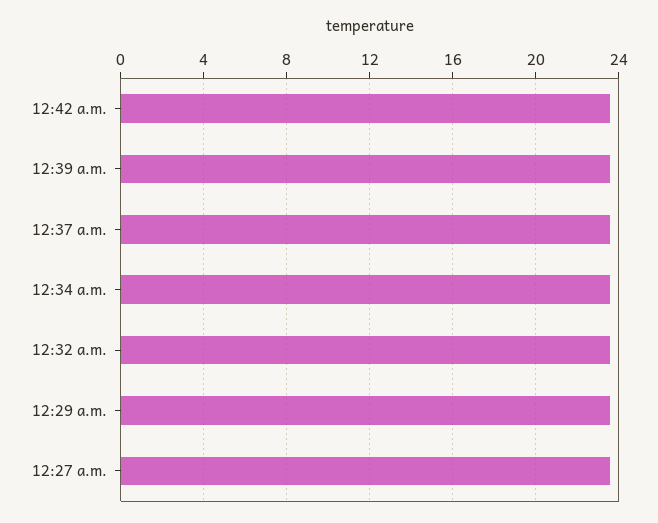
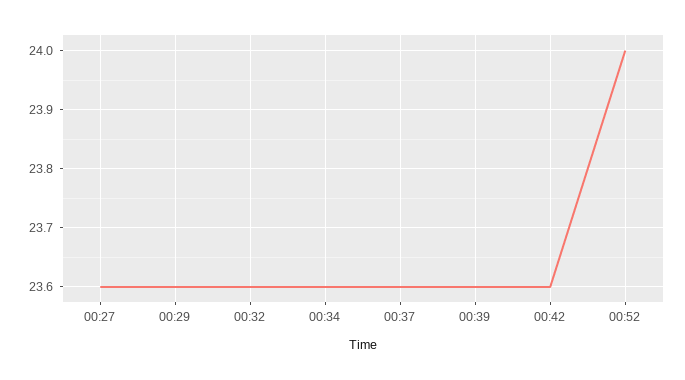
00:52: none -> 24

